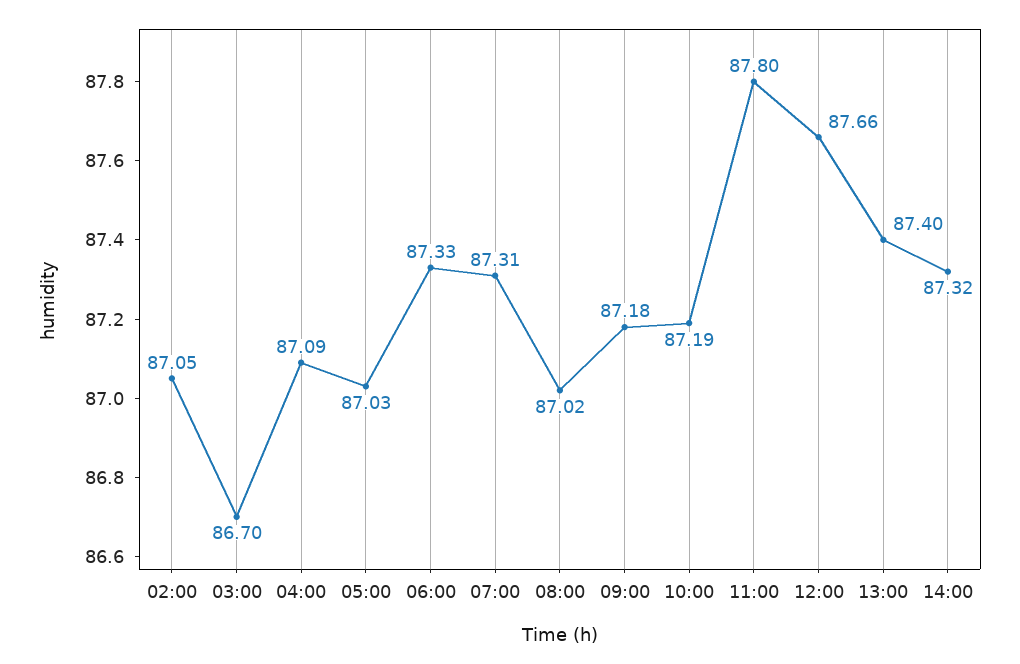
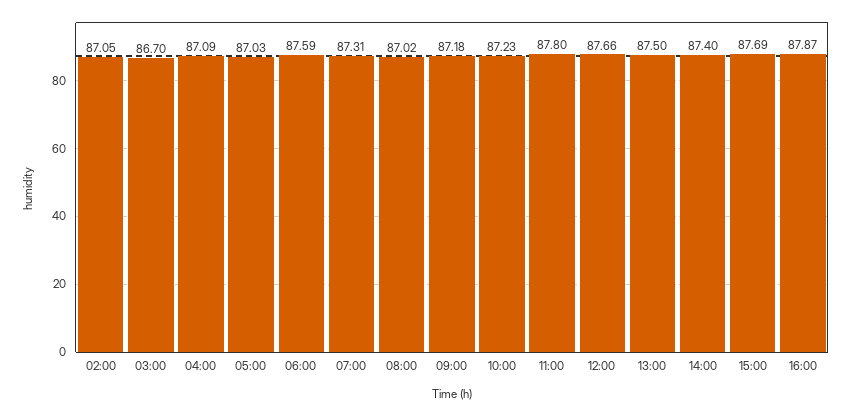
06:00: 87.33 -> 87.59
10:00: 87.19 -> 87.23
13:00: 87.4 -> 87.5
14:00: 87.32 -> 87.4
15:00: none -> 87.69
16:00: none -> 87.87

